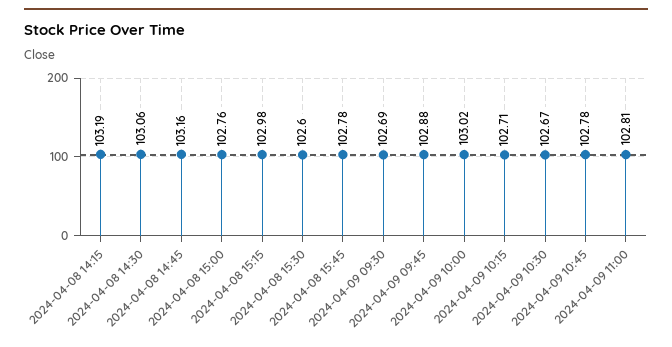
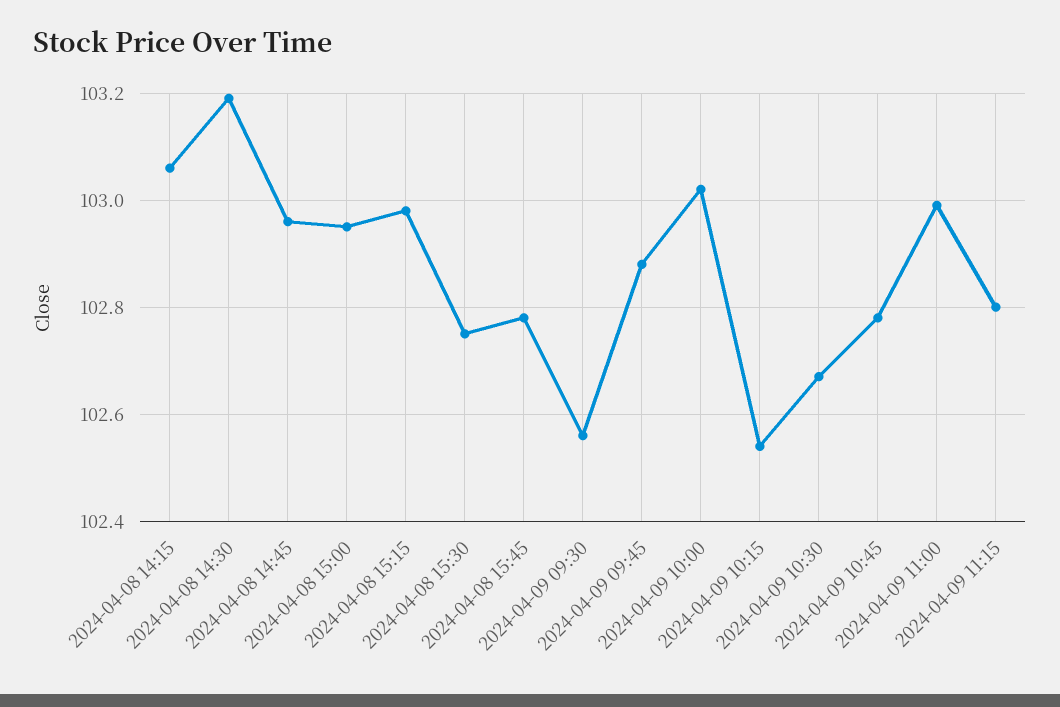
2024-04-08 14:15: 103.19 -> 103.05
2024-04-08 14:30: 103.06 -> 103.2
2024-04-08 14:45: 103.16 -> 102.95
2024-04-08 15:00: 102.76 -> 102.95
2024-04-08 15:30: 102.6 -> 102.75
2024-04-09 09:30: 102.69 -> 102.55
2024-04-09 10:15: 102.71 -> 102.55
2024-04-09 11:00: 102.81 -> 103
2024-04-09 11:15: none -> 102.8

